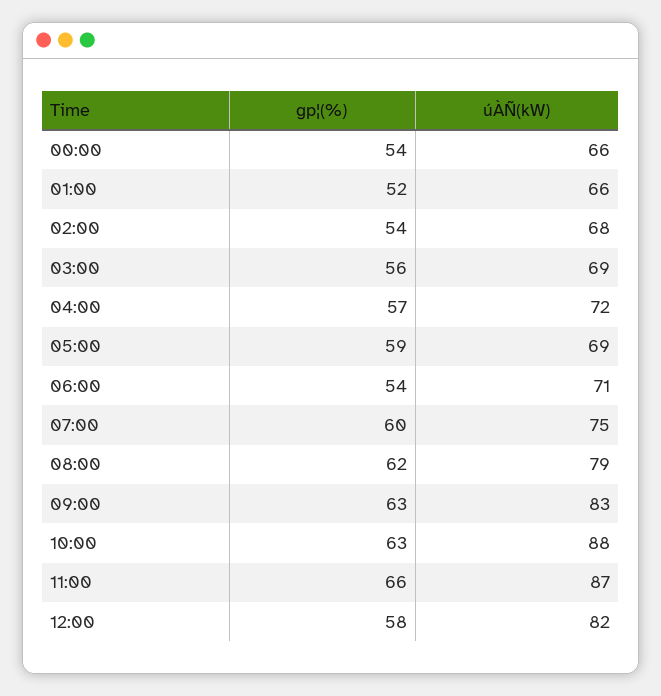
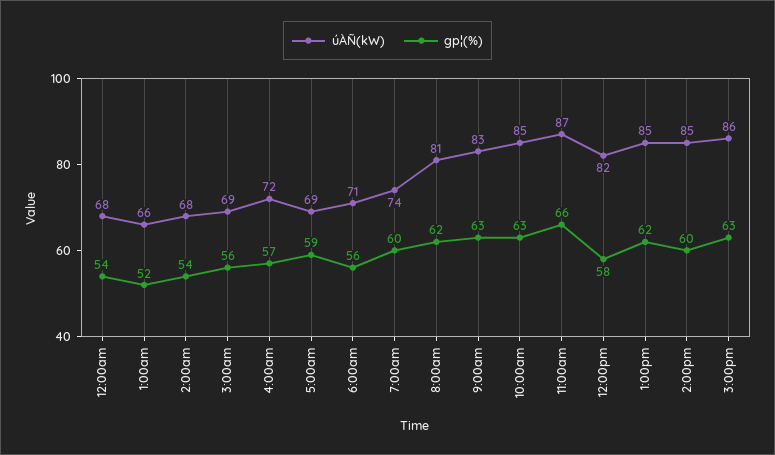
úÀÑ(kW), 00:00: 66 -> 68
gp¦(%), 06:00: 54 -> 56
úÀÑ(kW), 07:00: 75 -> 74
úÀÑ(kW), 08:00: 79 -> 81
úÀÑ(kW), 10:00: 88 -> 85
úÀÑ(kW), 1:00pm: none -> 85
gp¦(%), 1:00pm: none -> 62
úÀÑ(kW), 2:00pm: none -> 85
gp¦(%), 2:00pm: none -> 60
úÀÑ(kW), 3:00pm: none -> 86
gp¦(%), 3:00pm: none -> 63

